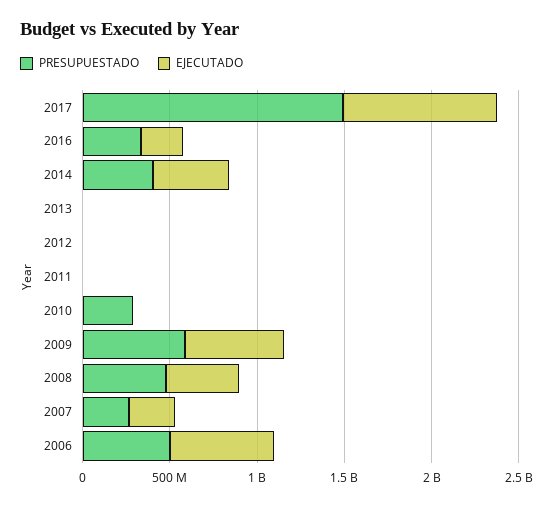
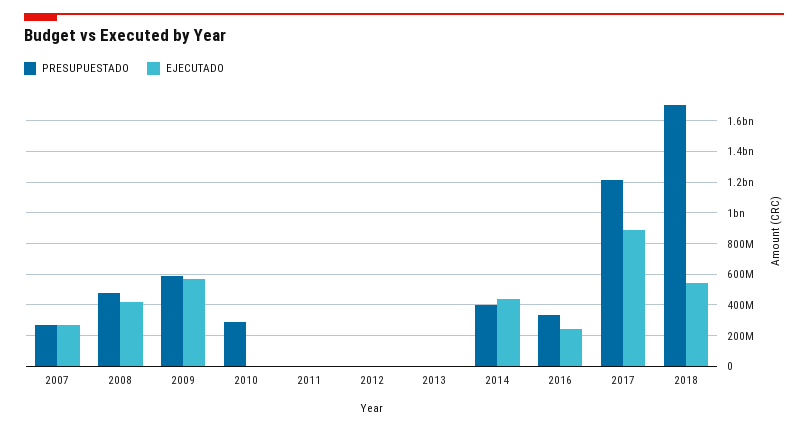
PRESUPUESTADO, 2017: 1500000000 -> 1200000000
PRESUPUESTADO, 2006: 500000000 -> none
EJECUTADO, 2006: 600000000 -> none
PRESUPUESTADO, 2018: none -> 1700000000
EJECUTADO, 2018: none -> 550000000

